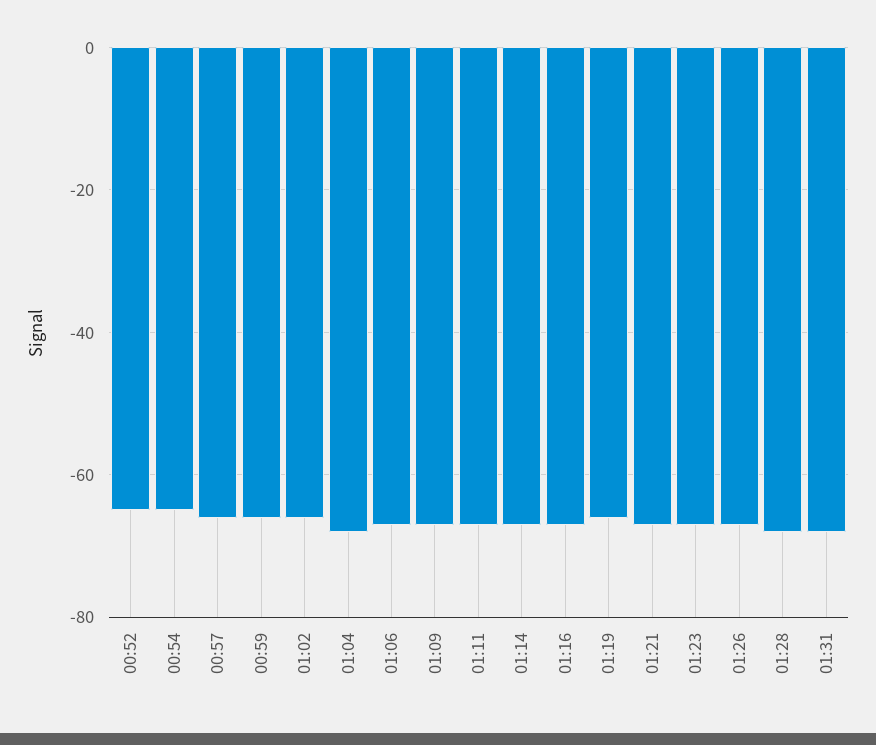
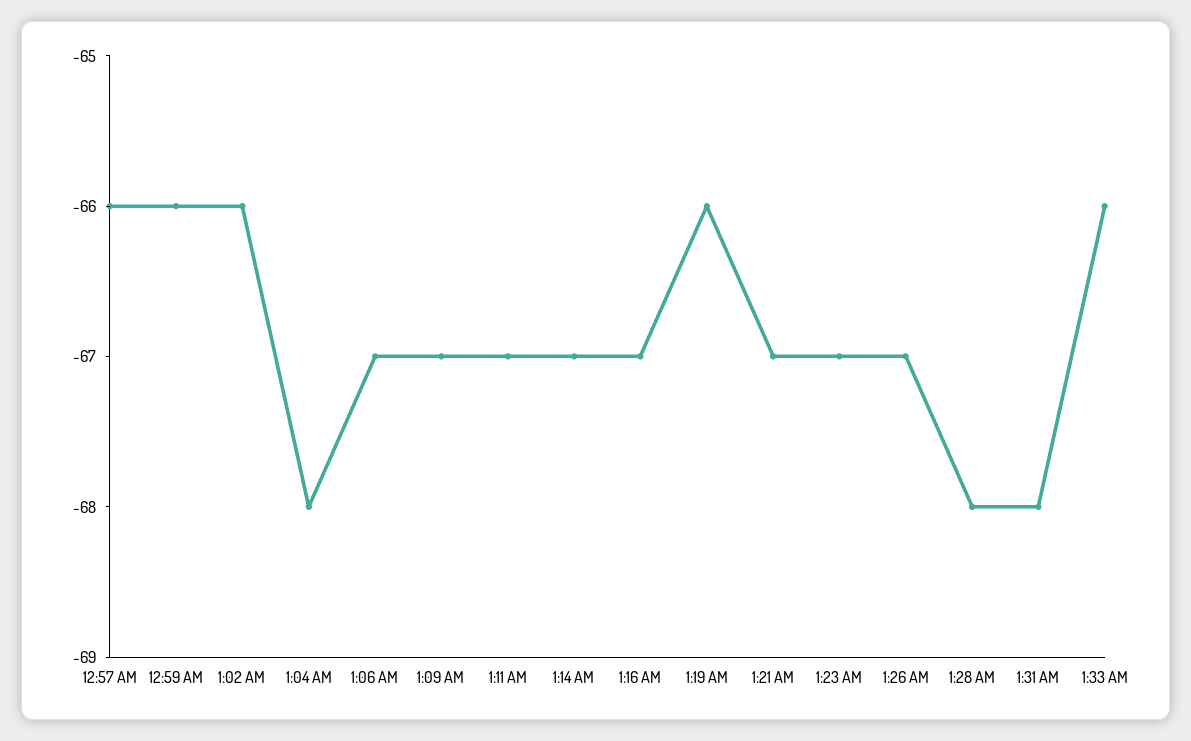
00:52: -65 -> none
00:54: -65 -> none
1:33 AM: none -> -66

